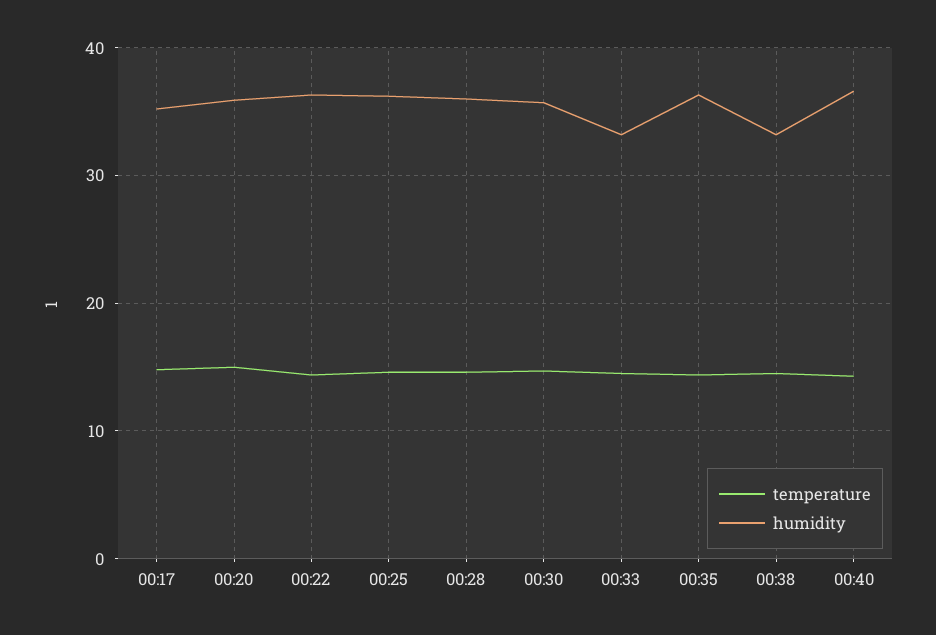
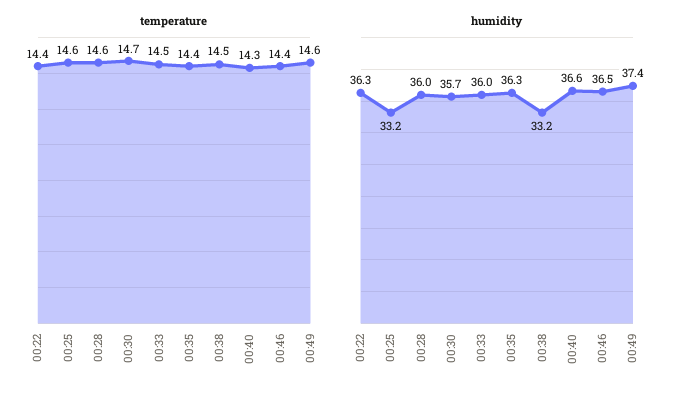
temperature, 00:17: 15 -> none
humidity, 00:17: 35 -> none
temperature, 00:20: 15 -> none
humidity, 00:20: 36 -> none
humidity, 00:25: 36 -> 33.2
humidity, 00:33: 33 -> 36
temperature, 00:46: none -> 14.4
temperature, 00:49: none -> 14.6
humidity, 00:46: none -> 36.5
humidity, 00:49: none -> 37.4

